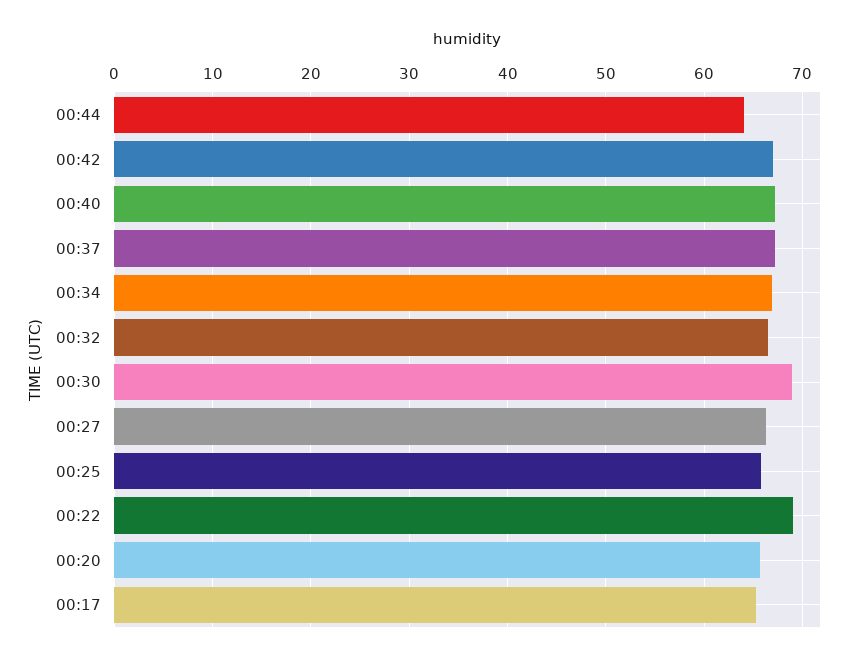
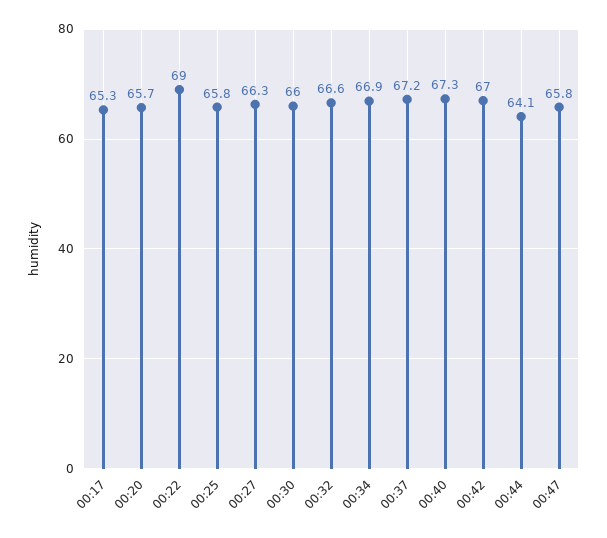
00:30: 69 -> 66
00:47: none -> 65.8

